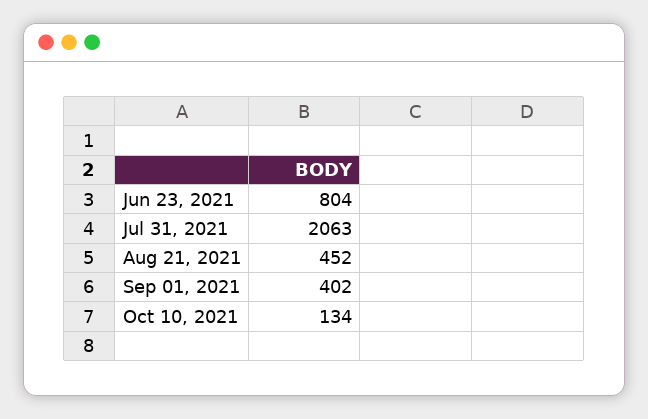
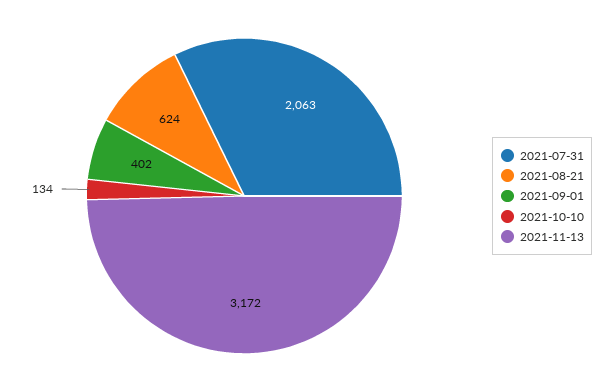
Jun 23, 2021: 804 -> none
Aug 21, 2021: 452 -> 624
2021-11-13: none -> 3172

